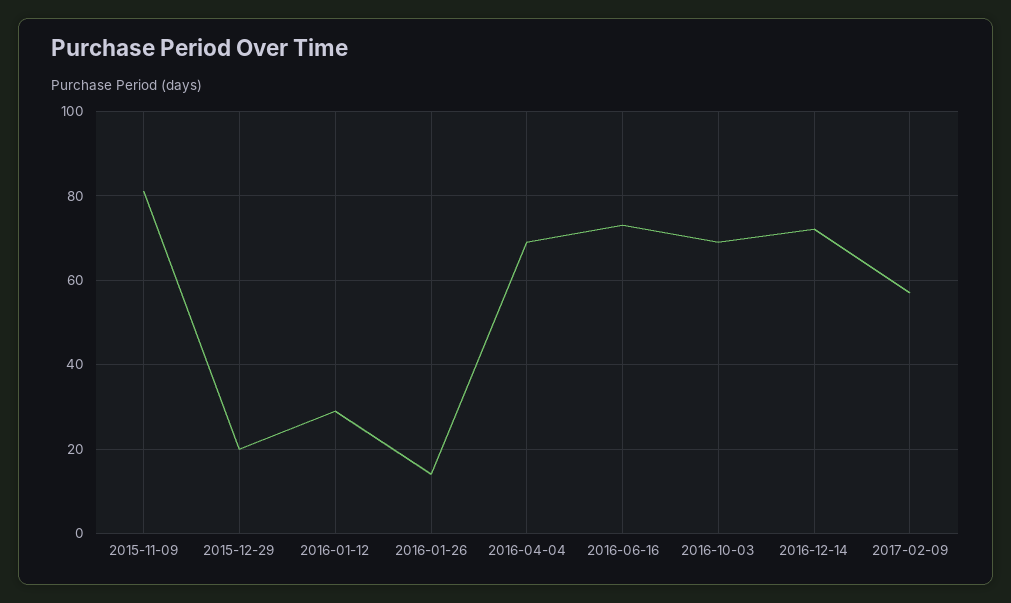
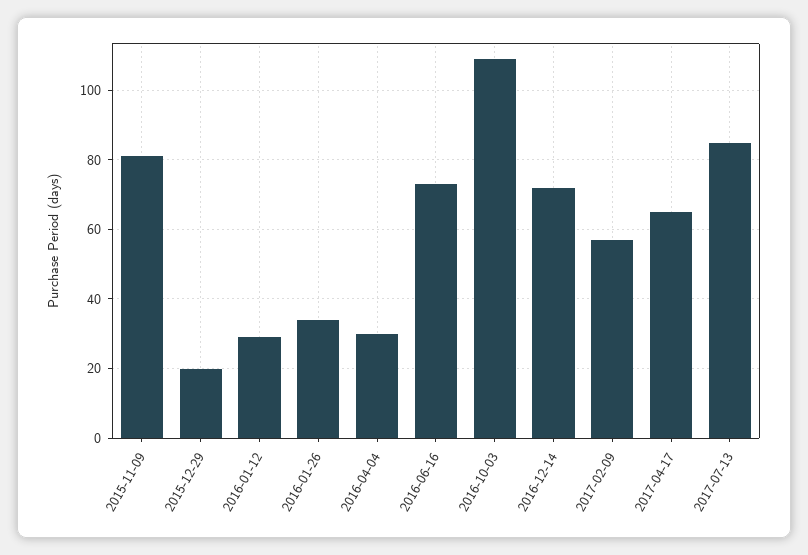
2016-01-26: 15 -> 35
2016-04-04: 70 -> 30
2016-10-03: 70 -> 110
2017-04-17: none -> 65
2017-07-13: none -> 85

